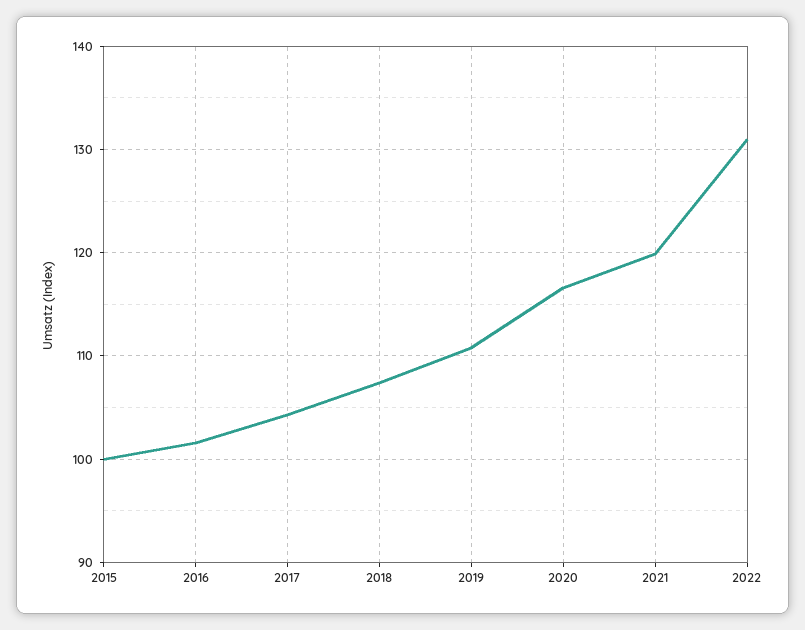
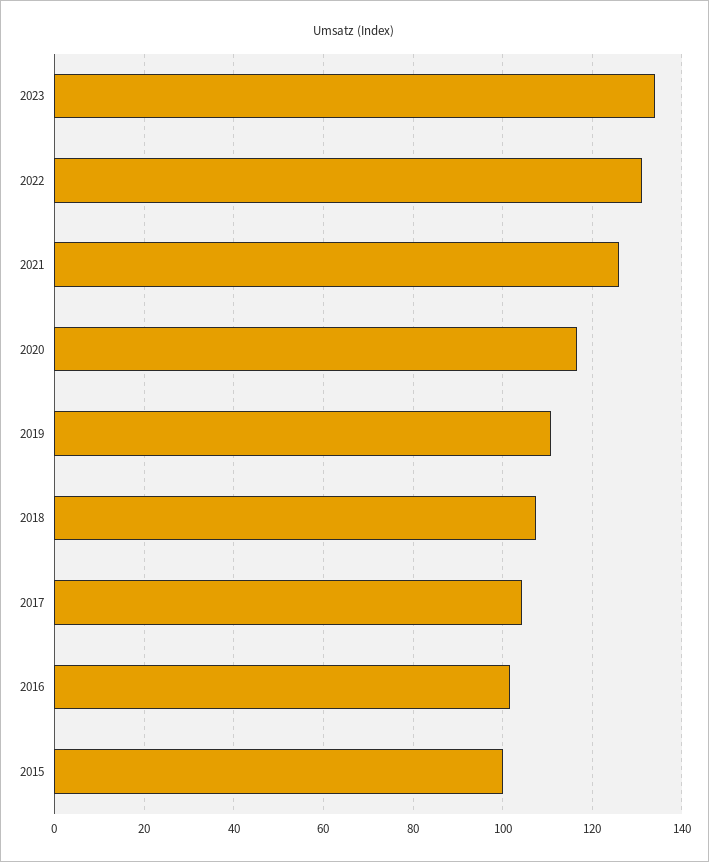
2021: 120 -> 126
2023: none -> 134

